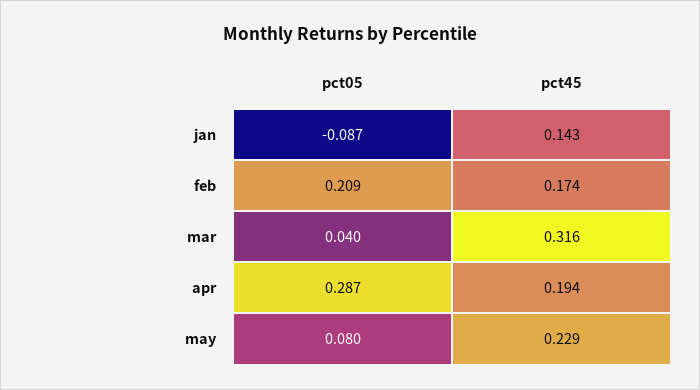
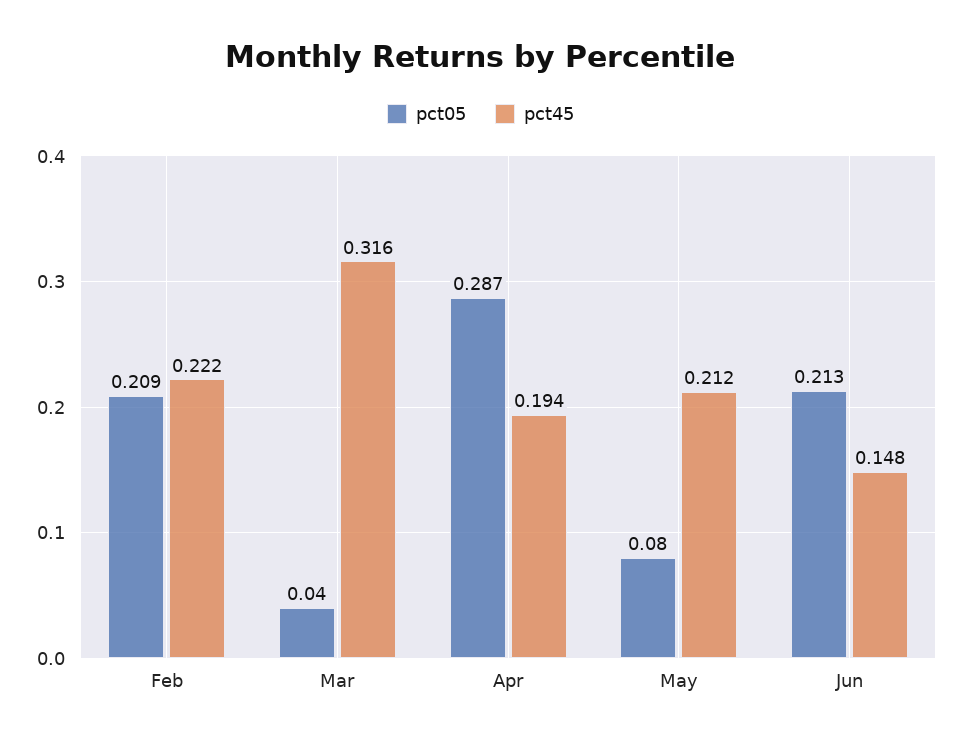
pct05, jan: -0.087 -> none
pct45, jan: 0.143 -> none
pct45, feb: 0.174 -> 0.222
pct45, may: 0.229 -> 0.212
pct05, Jun: none -> 0.213
pct45, Jun: none -> 0.148

